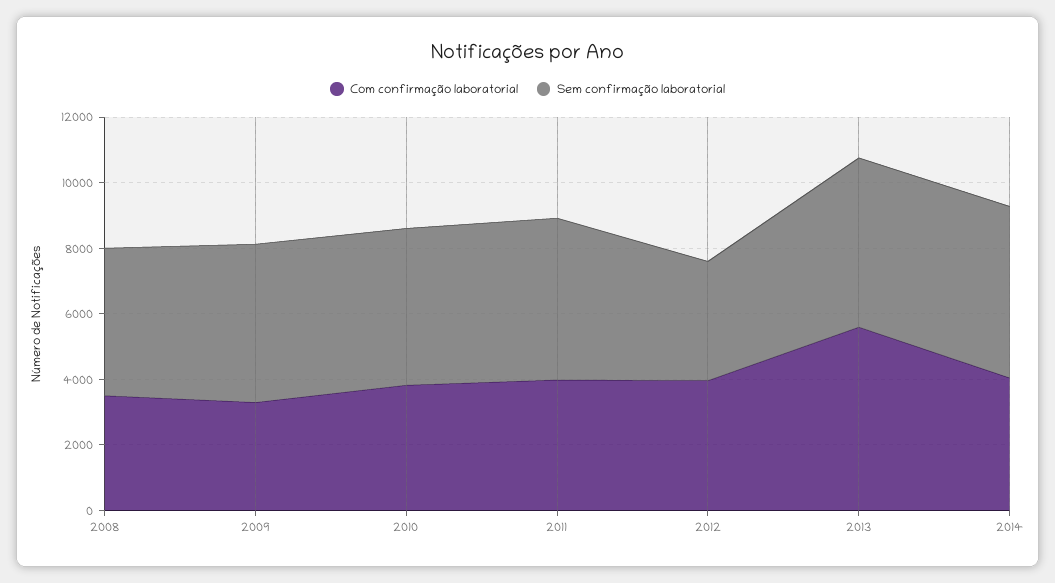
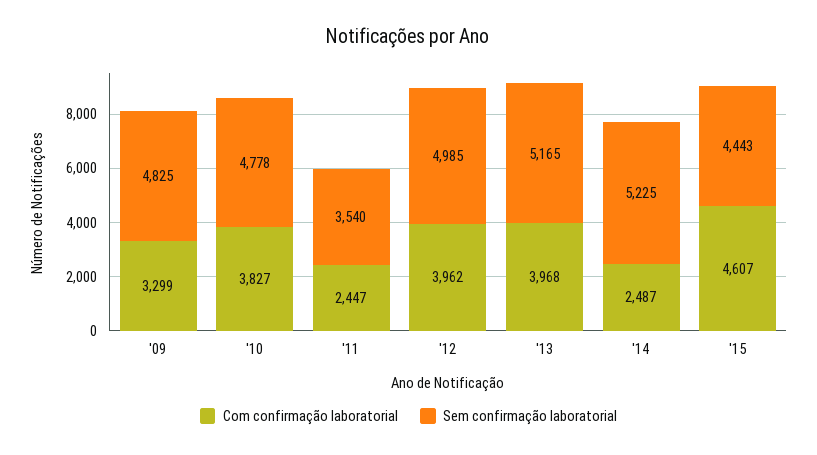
Com confirmação laboratorial, 2008: 3500 -> none
Sem confirmação laboratorial, 2008: 4500 -> none
Com confirmação laboratorial, 2011: 4000 -> 2447
Sem confirmação laboratorial, 2011: 5000 -> 3540
Sem confirmação laboratorial, 2012: 3500 -> 4985
Com confirmação laboratorial, 2013: 5500 -> 3968
Com confirmação laboratorial, 2014: 4000 -> 2487
Com confirmação laboratorial, '15: none -> 4607
Sem confirmação laboratorial, '15: none -> 4443

